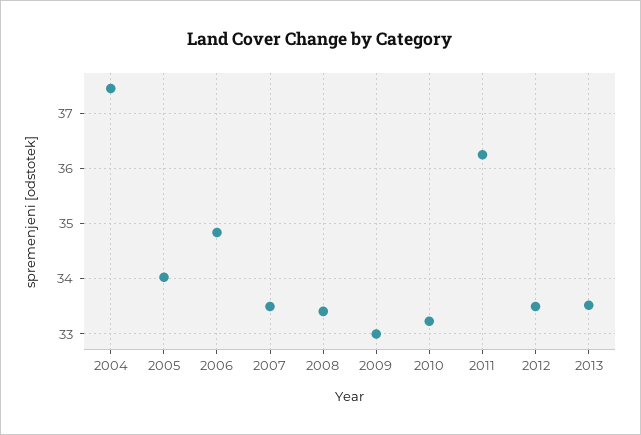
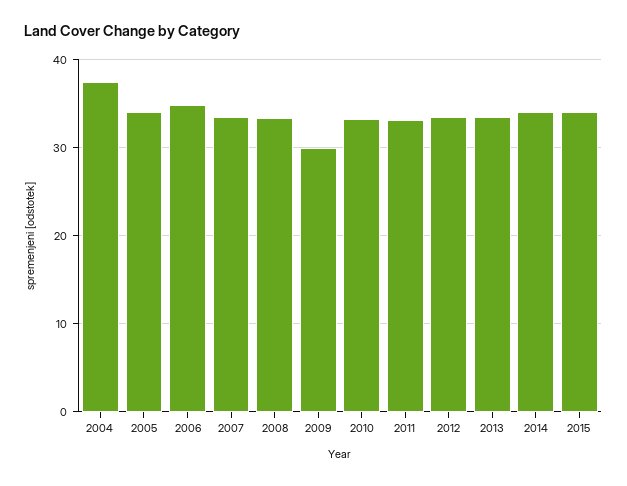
2009: 33 -> 30
2011: 36.2 -> 33
2014: none -> 34
2015: none -> 34

